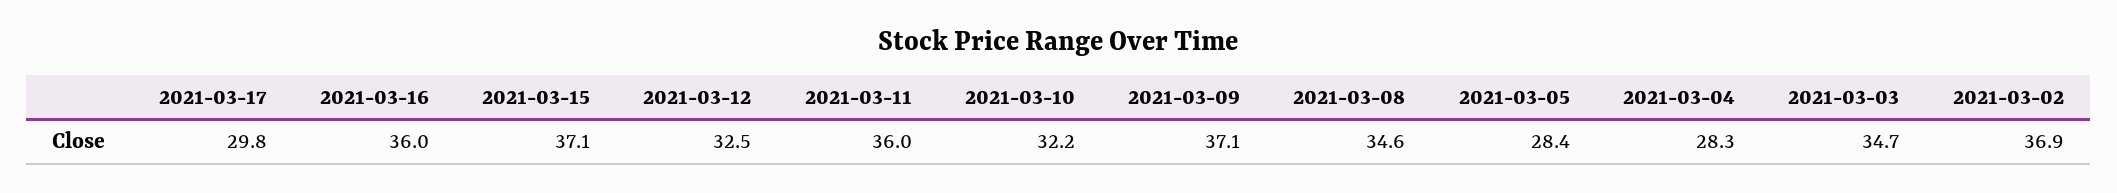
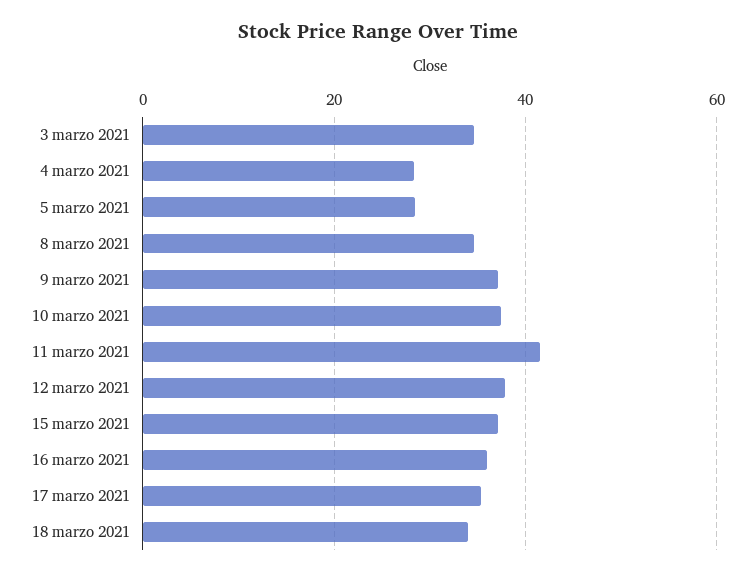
2021-03-17: 29.8 -> 36
2021-03-12: 32.5 -> 38
2021-03-11: 36 -> 42
2021-03-10: 32.2 -> 38
2021-03-02: 36.9 -> none
18 marzo 2021: none -> 34

